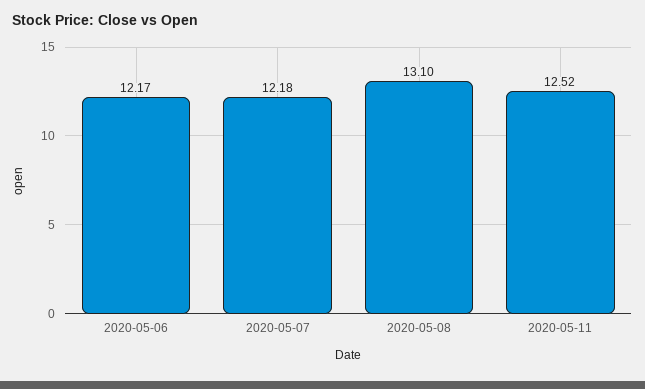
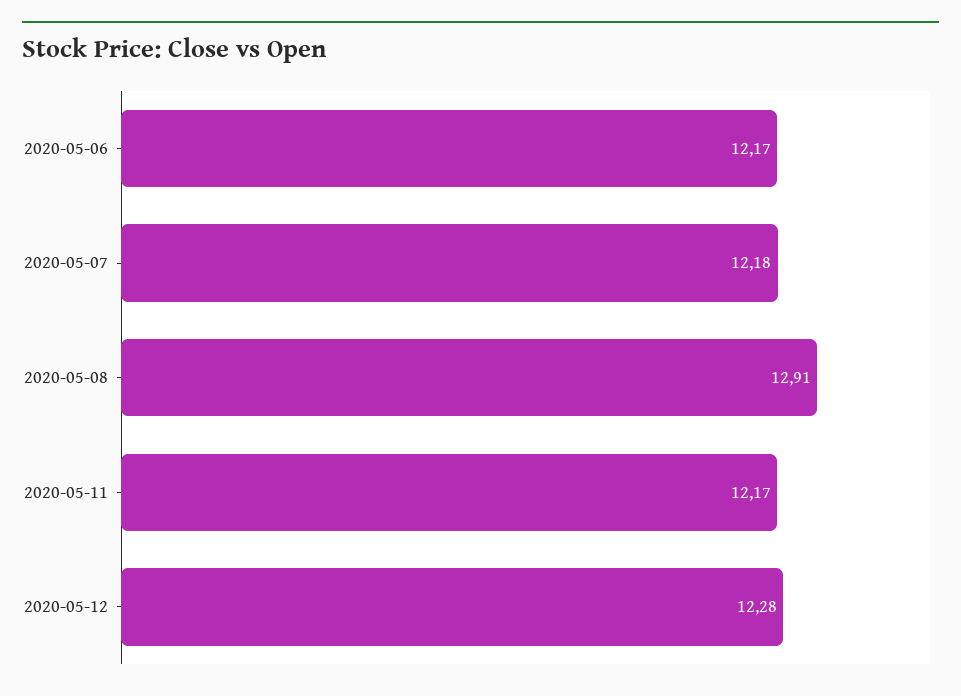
2020-05-08: 13.1 -> 12.91
2020-05-11: 12.52 -> 12.17
2020-05-12: none -> 12.28

